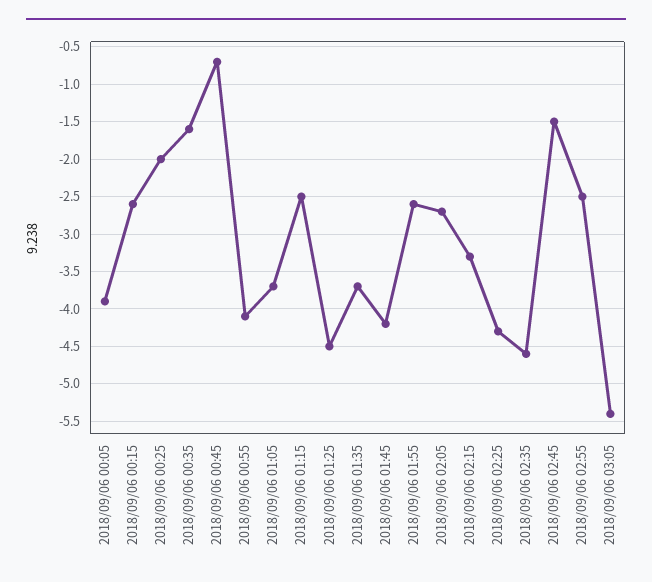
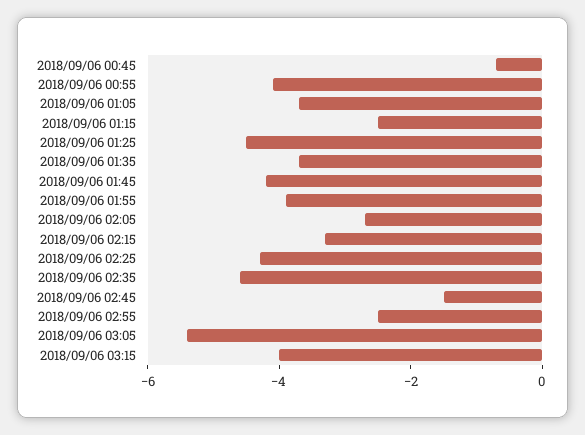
2018/09/06 00:05: -3.9 -> none
2018/09/06 00:15: -2.6 -> none
2018/09/06 00:25: -2 -> none
2018/09/06 00:35: -1.6 -> none
2018/09/06 01:55: -2.6 -> -4
2018/09/06 03:15: none -> -4

